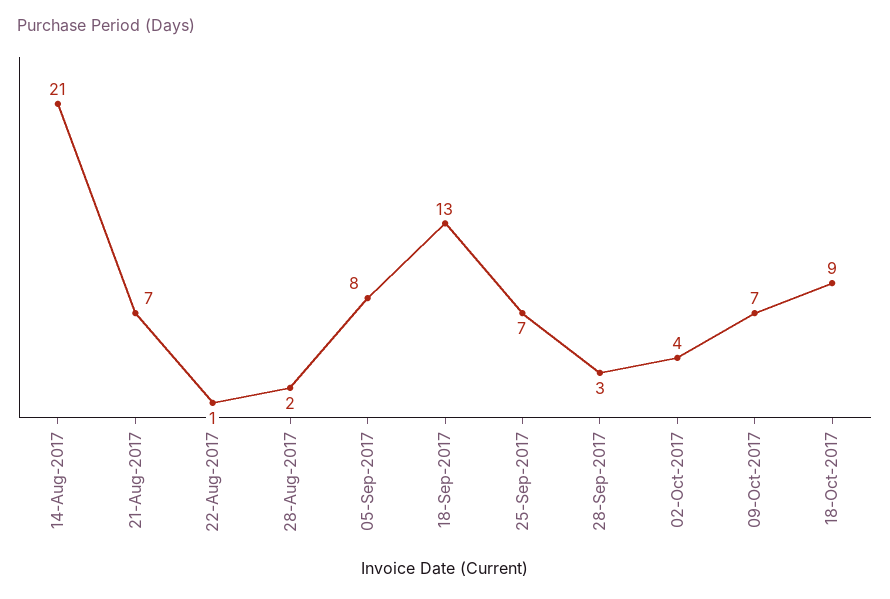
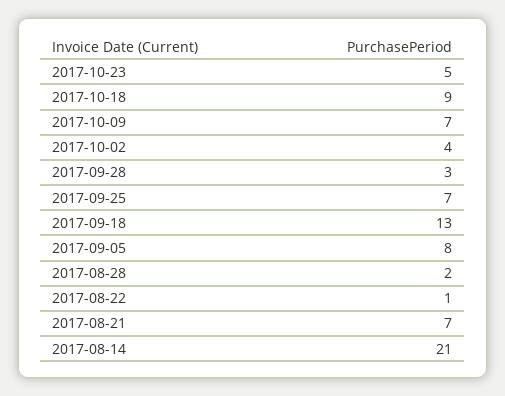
2017-10-23: none -> 5

